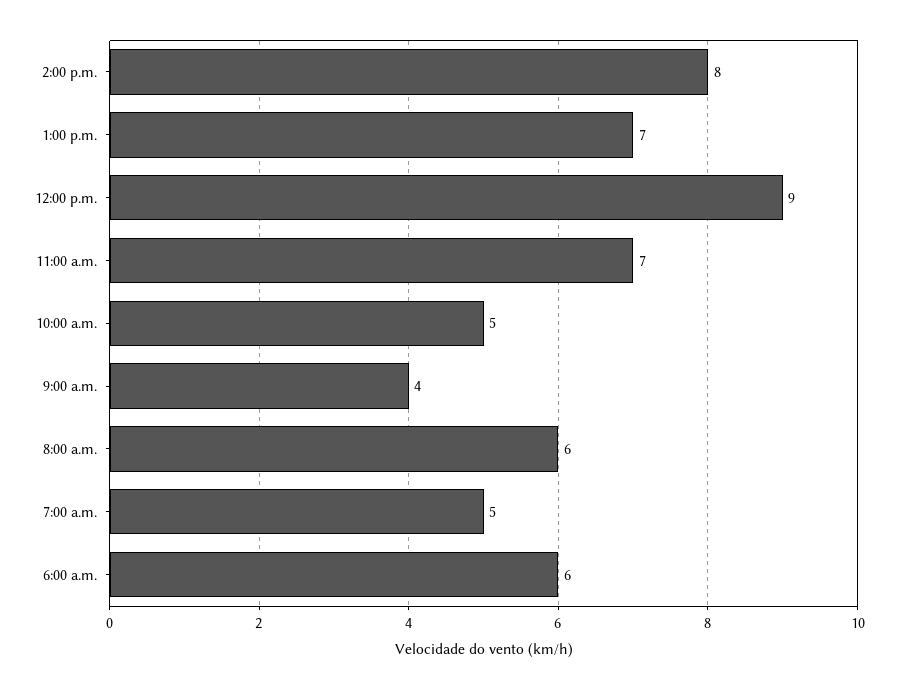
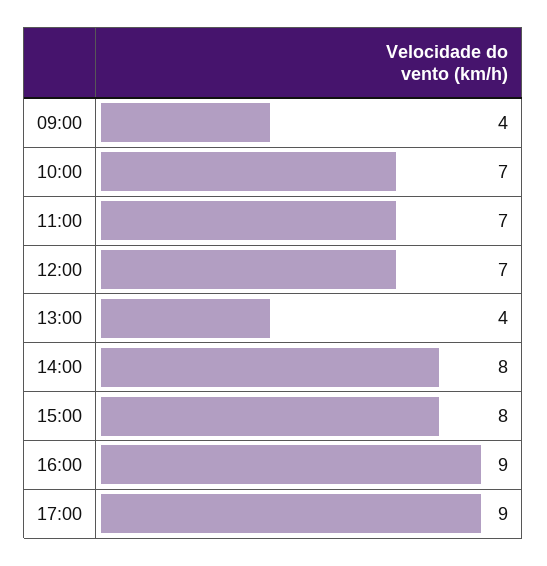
1:00 p.m.: 7 -> 4
12:00 p.m.: 9 -> 7
10:00 a.m.: 5 -> 7
8:00 a.m.: 6 -> none
7:00 a.m.: 5 -> none
6:00 a.m.: 6 -> none
15:00: none -> 8
16:00: none -> 9
17:00: none -> 9

